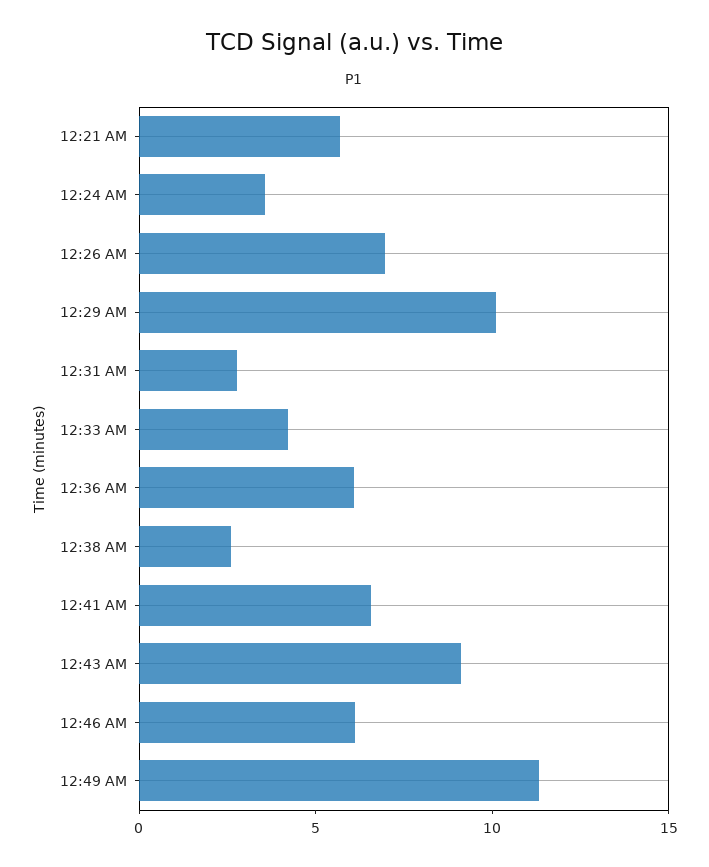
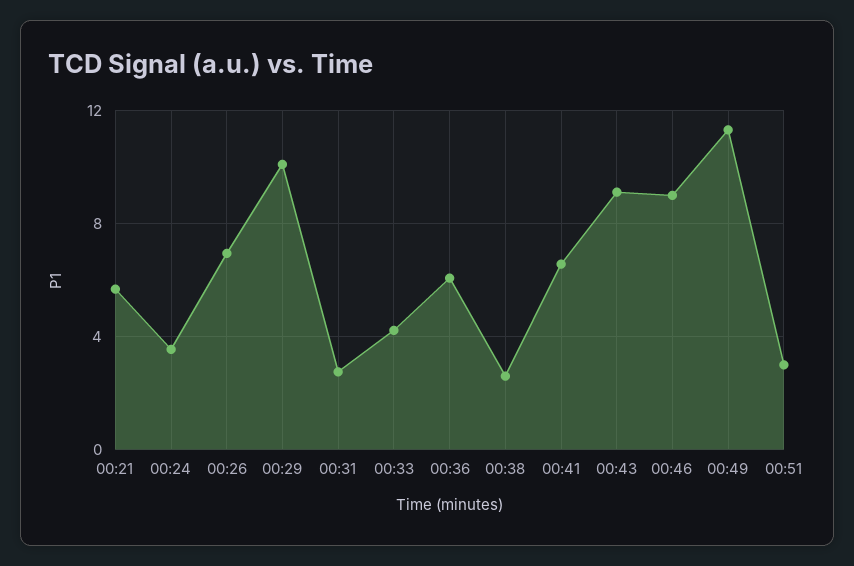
12:46 AM: 6 -> 9
00:51: none -> 3

